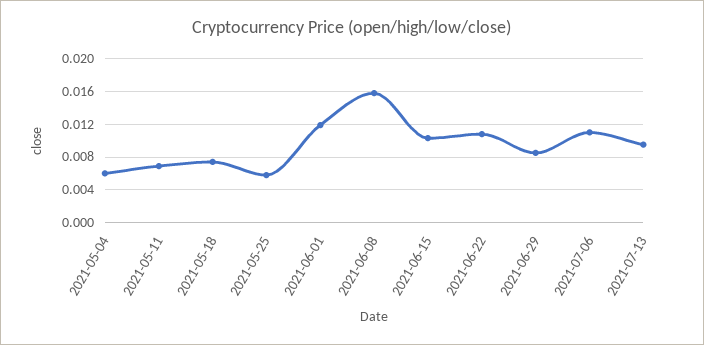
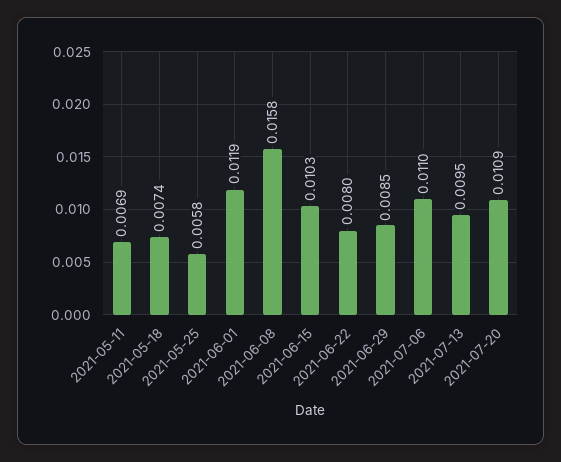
2021-05-04: 0.006 -> none
2021-06-22: 0.011 -> 0.008
2021-07-20: none -> 0.0109

